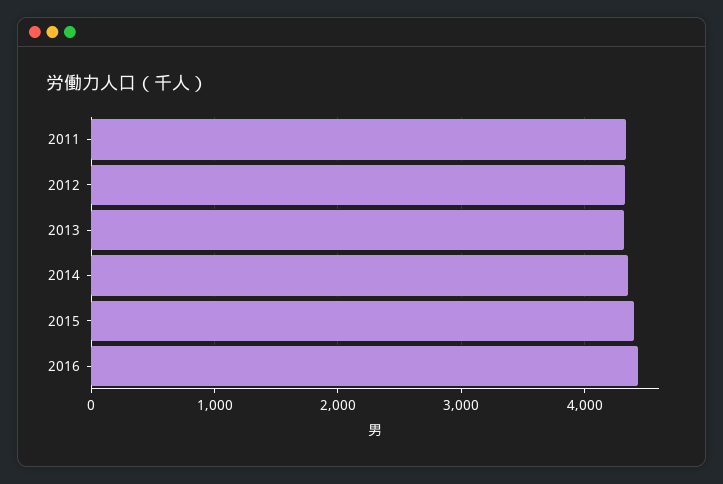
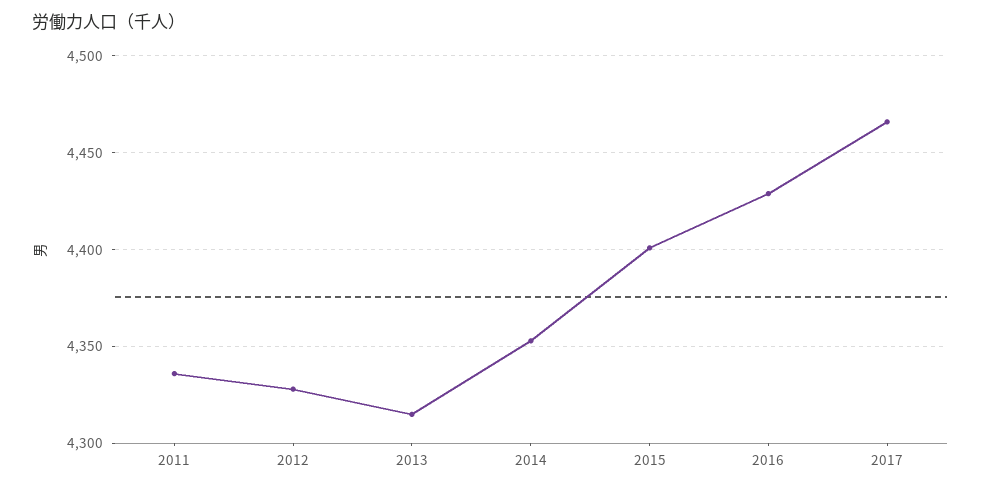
2017: none -> 4465

